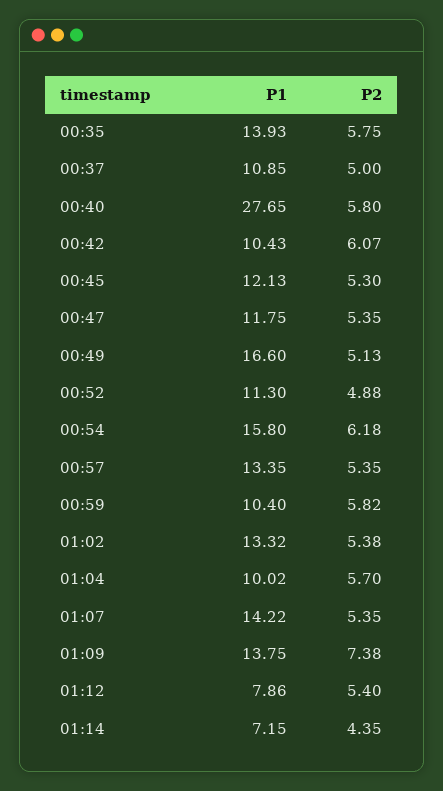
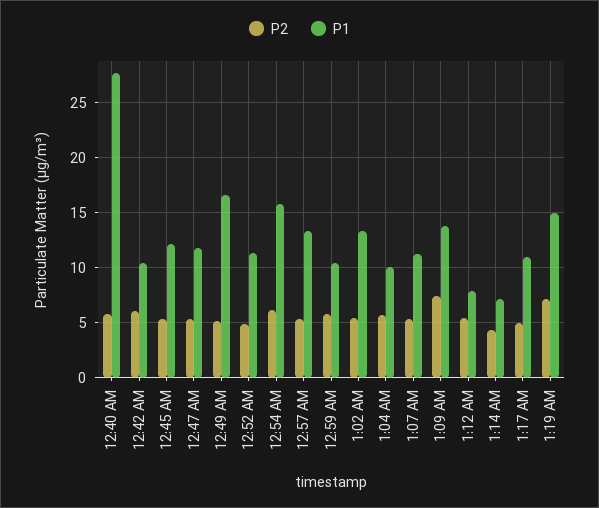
P1, 00:35: 13.93 -> none
P2, 00:35: 5.75 -> none
P1, 00:37: 10.85 -> none
P2, 00:37: 5 -> none
P1, 01:07: 14.22 -> 11
P2, 1:17 AM: none -> 5
P1, 1:17 AM: none -> 11
P2, 1:19 AM: none -> 7
P1, 1:19 AM: none -> 15

